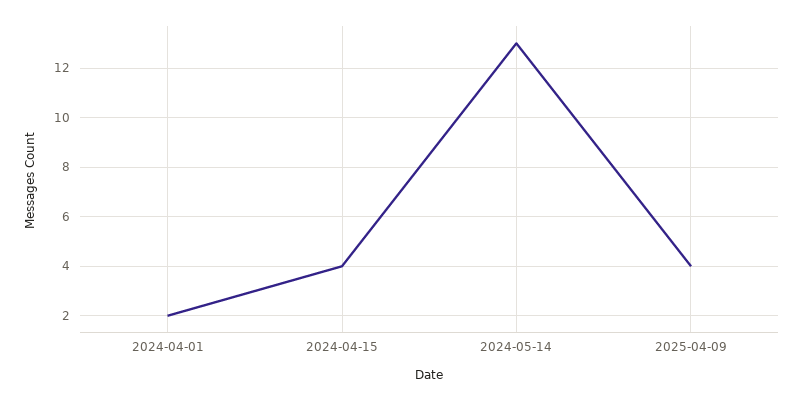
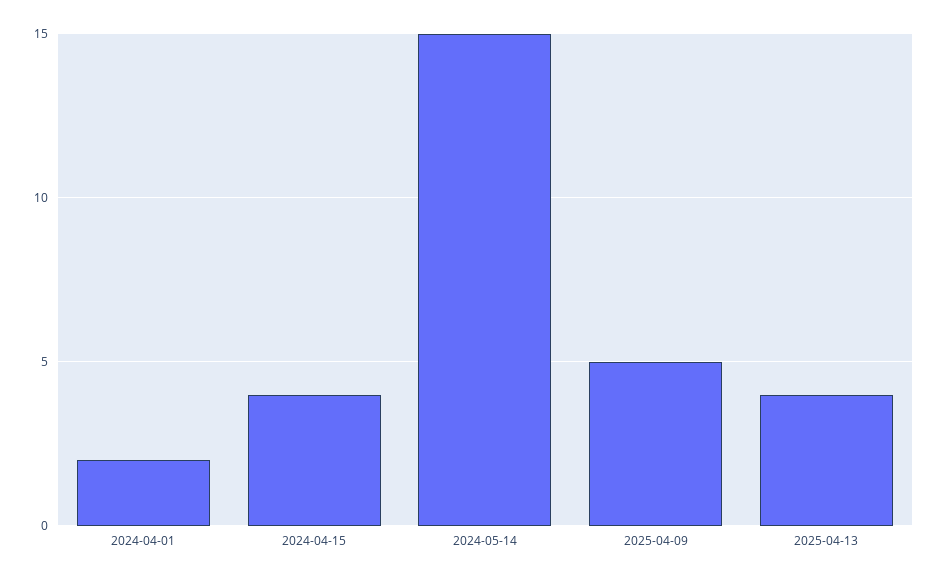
2024-05-14: 13 -> 15
2025-04-09: 4 -> 5
2025-04-13: none -> 4

